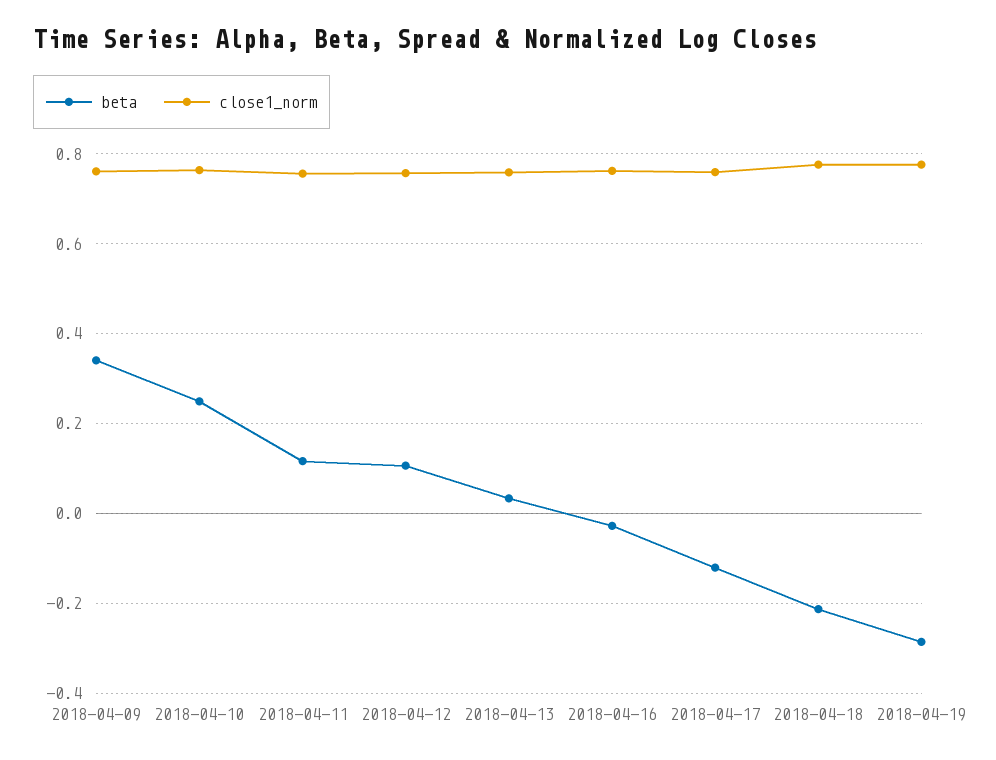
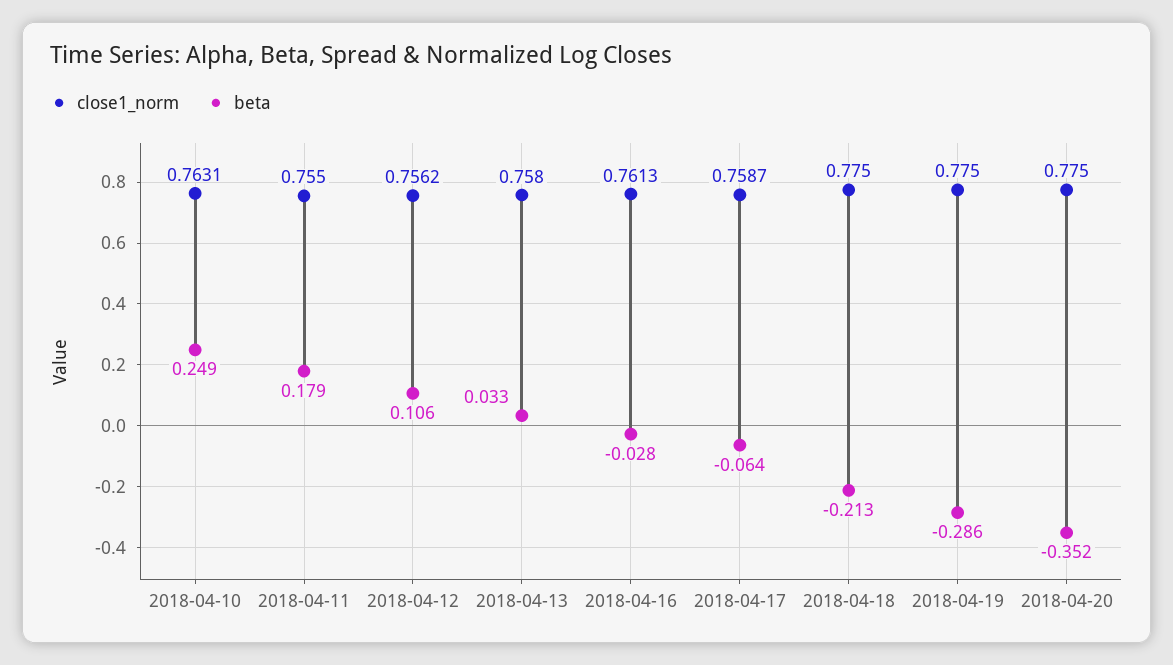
beta, 2018-04-09: 0.34 -> none
close1_norm, 2018-04-09: 0.76 -> none
beta, 2018-04-11: 0.12 -> 0.179
beta, 2018-04-17: -0.12 -> -0.064
close1_norm, 2018-04-20: none -> 0.775
beta, 2018-04-20: none -> -0.352

